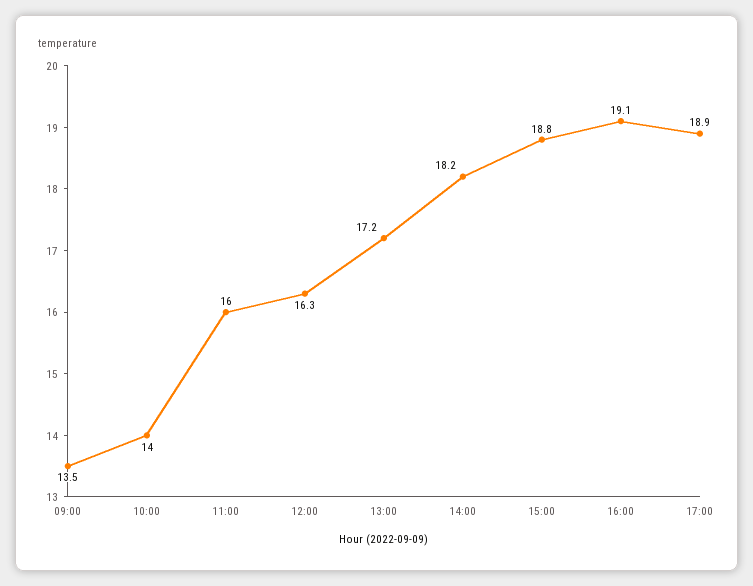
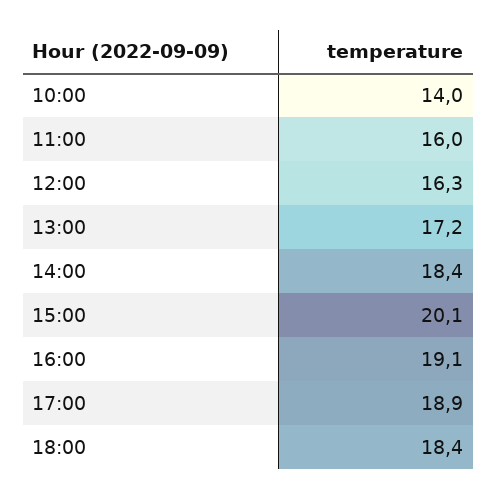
09:00: 13.5 -> none
14:00: 18.2 -> 18.4
15:00: 18.8 -> 20.1
18:00: none -> 18.4

